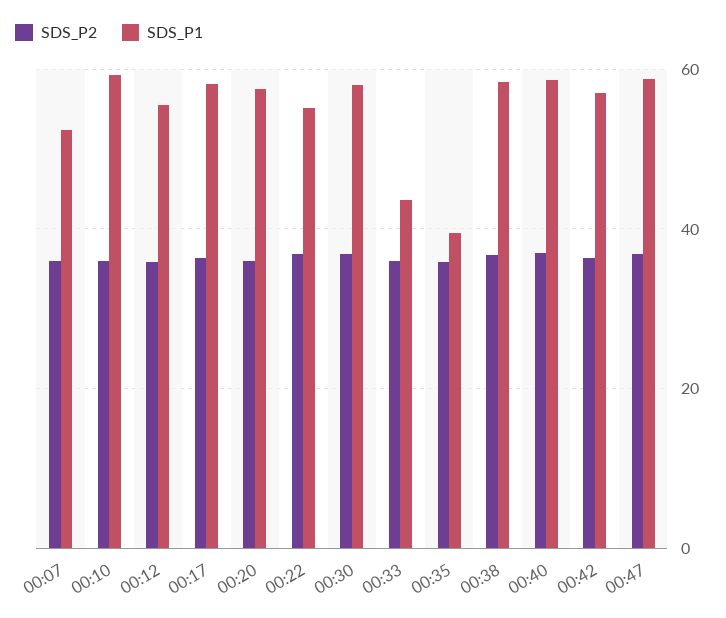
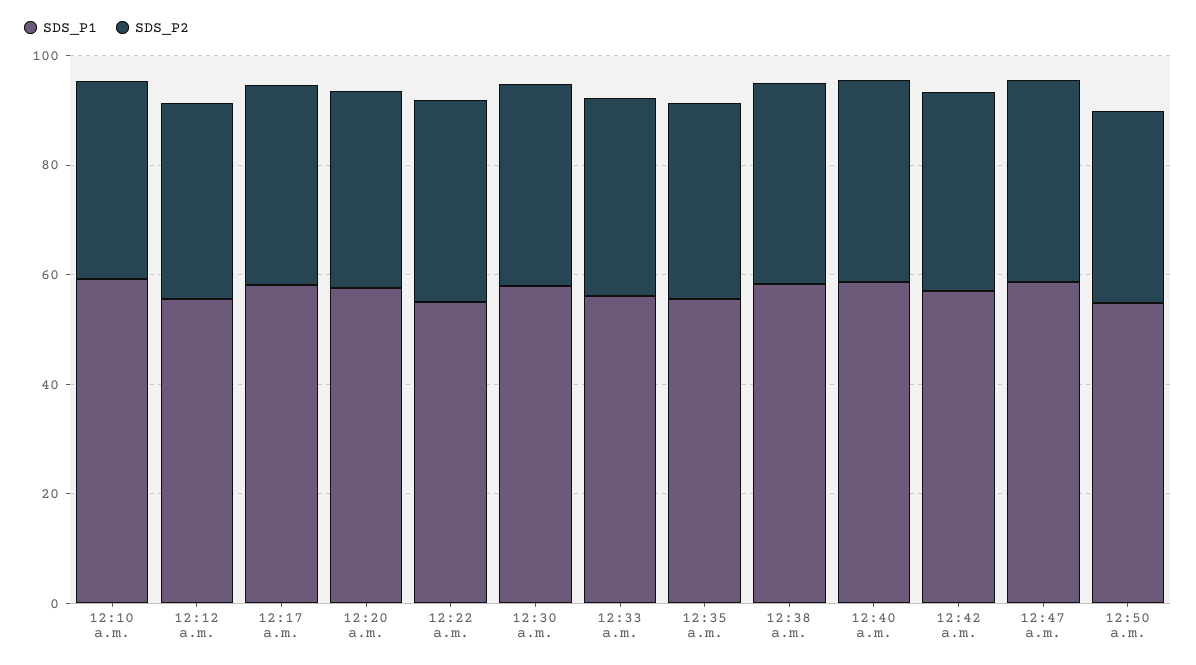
SDS_P2, 00:07: 36 -> none
SDS_P1, 00:07: 52 -> none
SDS_P1, 00:33: 44 -> 55
SDS_P1, 00:35: 40 -> 55
SDS_P1, 12:50 a.m.: none -> 55
SDS_P2, 12:50 a.m.: none -> 35

